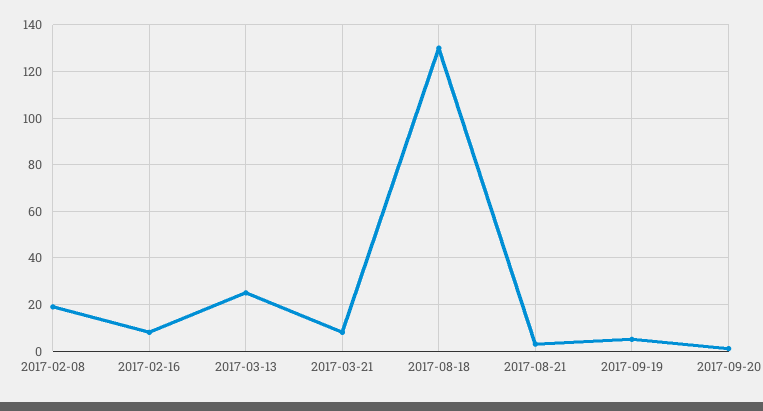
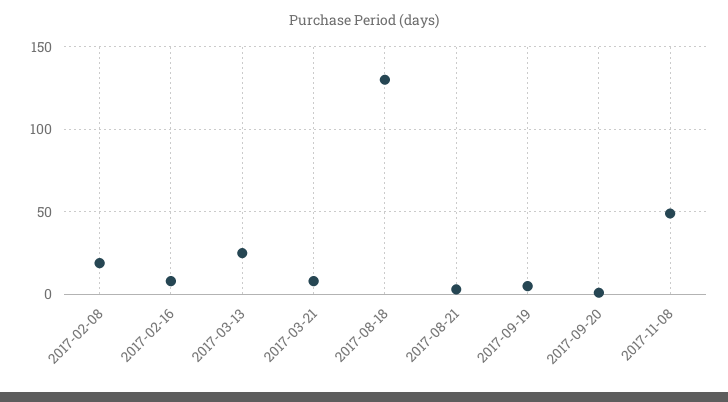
2017-11-08: none -> 50

